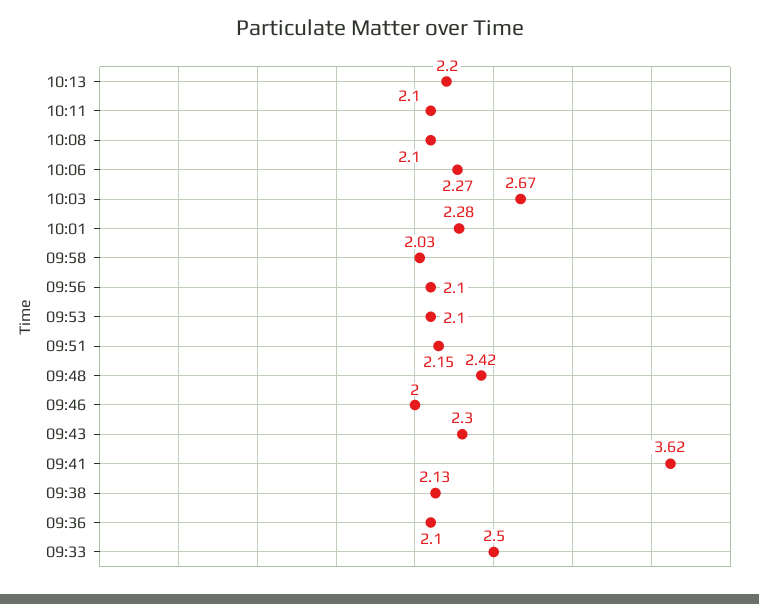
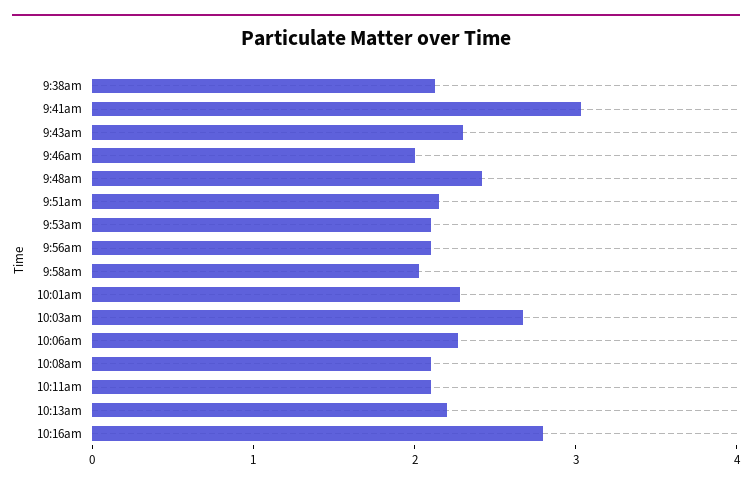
09:41: 3.62 -> 3
09:36: 2.1 -> none
09:33: 2.5 -> none
10:16am: none -> 2.8

